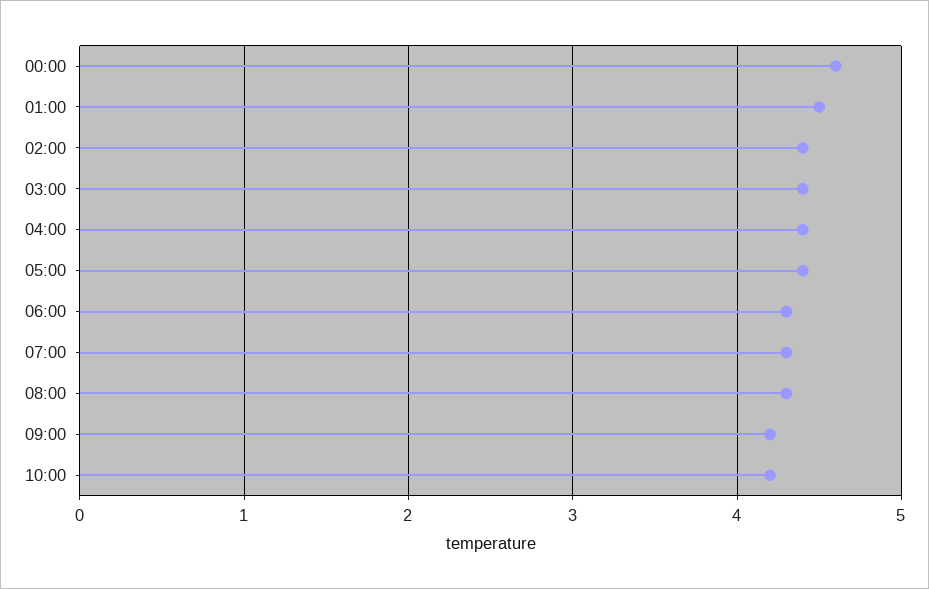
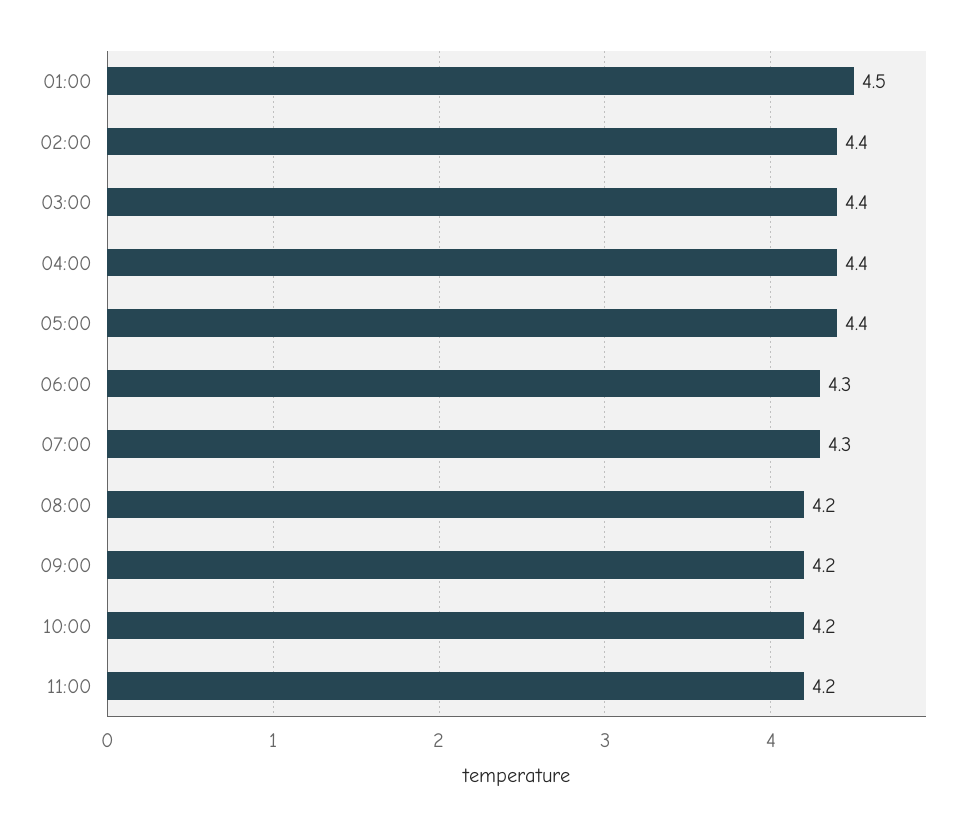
00:00: 4.6 -> none
08:00: 4.3 -> 4.2
11:00: none -> 4.2

